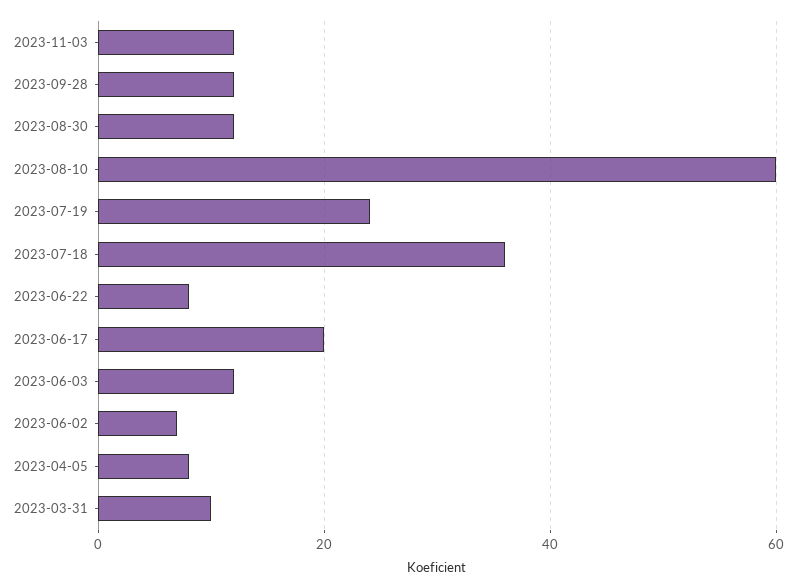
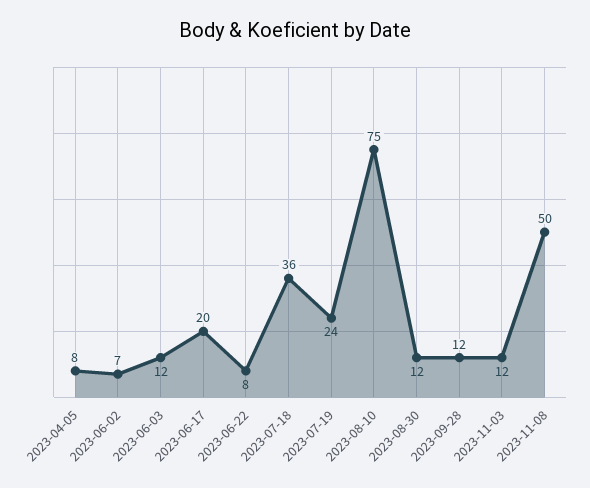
2023-08-10: 60 -> 75
2023-03-31: 10 -> none
2023-11-08: none -> 50

